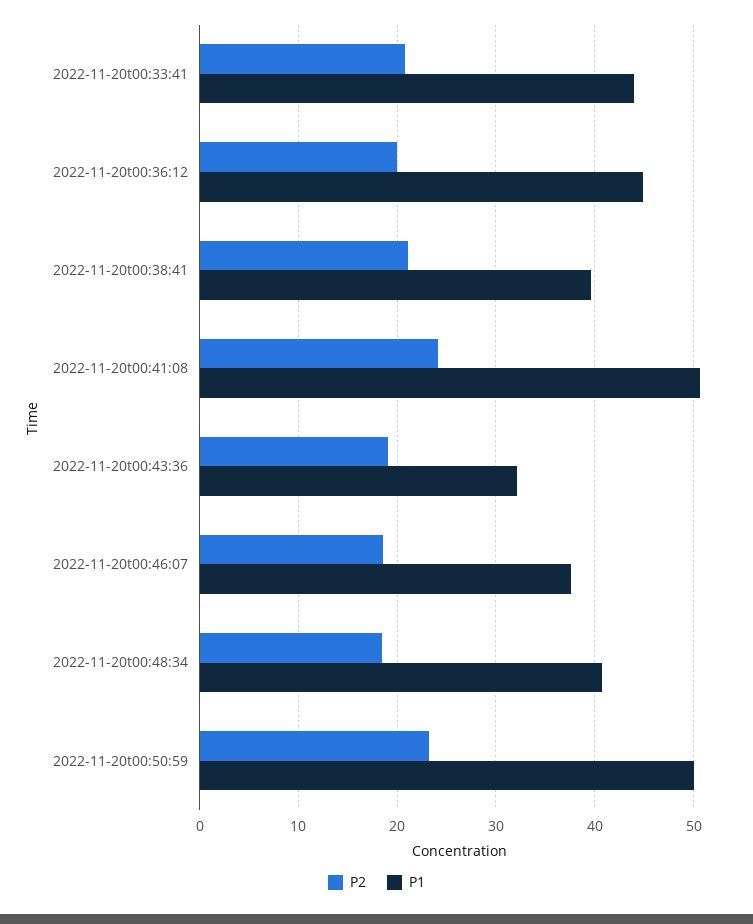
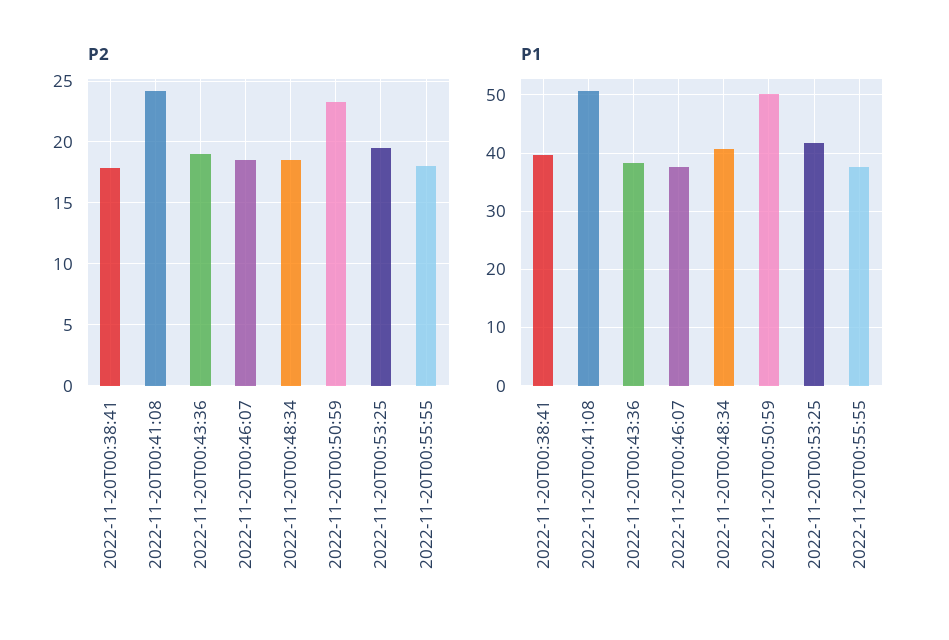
P2, 2022-11-20t00:33:41: 21 -> none
P1, 2022-11-20t00:33:41: 44 -> none
P2, 2022-11-20t00:36:12: 20 -> none
P1, 2022-11-20t00:36:12: 45 -> none
P2, 2022-11-20t00:38:41: 21 -> 18
P1, 2022-11-20t00:43:36: 32 -> 38
P2, 2022-11-20T00:53:25: none -> 19.5
P2, 2022-11-20T00:55:55: none -> 18
P1, 2022-11-20T00:53:25: none -> 42
P1, 2022-11-20T00:55:55: none -> 38

